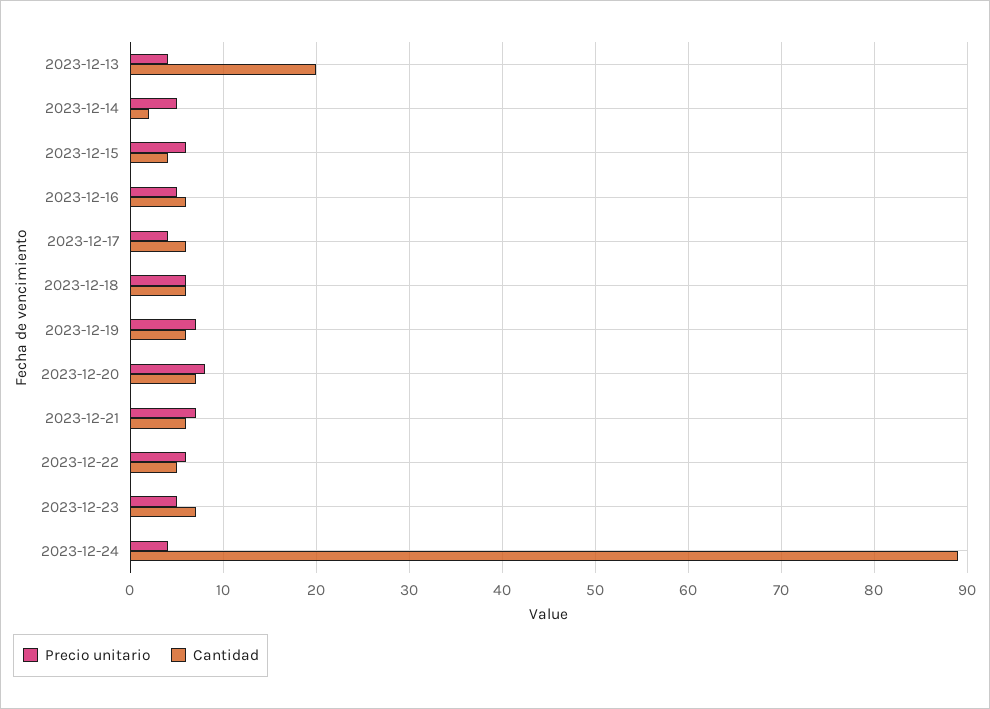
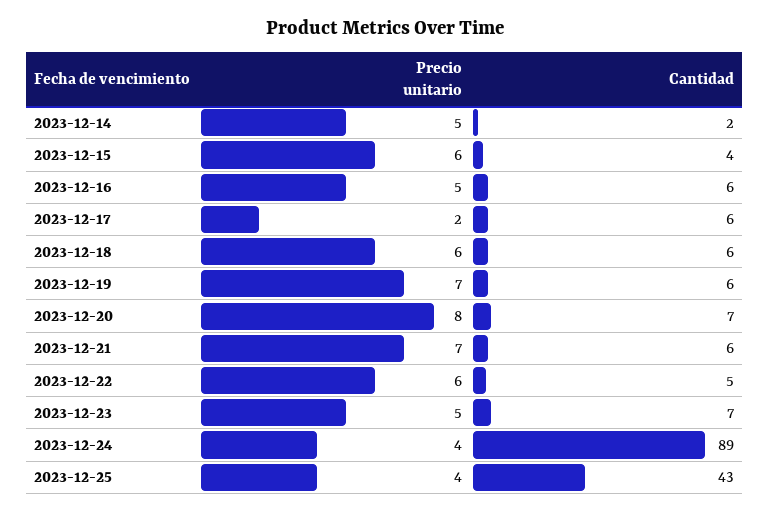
Precio unitario, 2023-12-13: 4 -> none
Cantidad, 2023-12-13: 20 -> none
Precio unitario, 2023-12-17: 4 -> 2
Precio unitario, 2023-12-25: none -> 4
Cantidad, 2023-12-25: none -> 43

